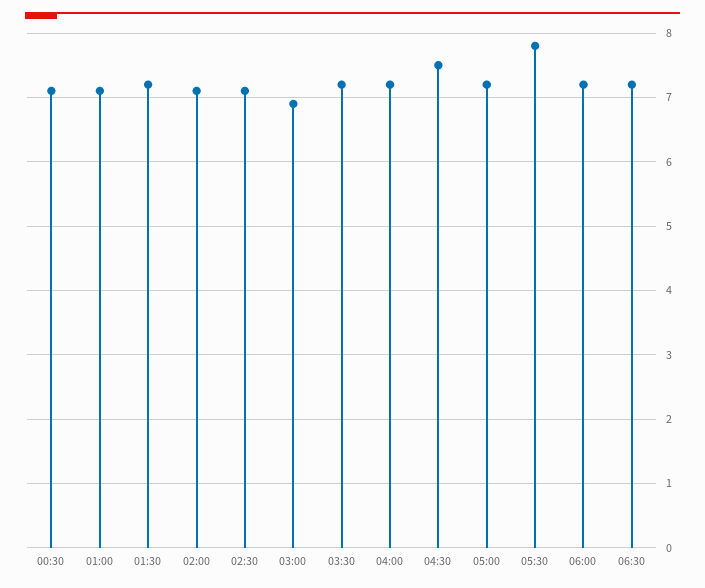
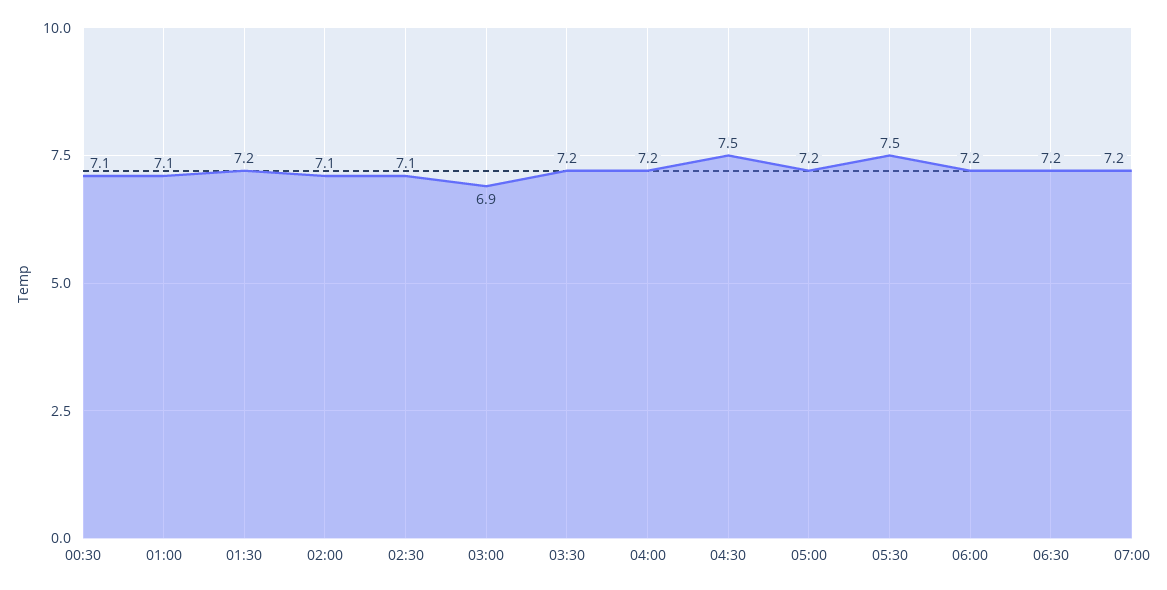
05:30: 7.8 -> 7.5
07:00: none -> 7.2

